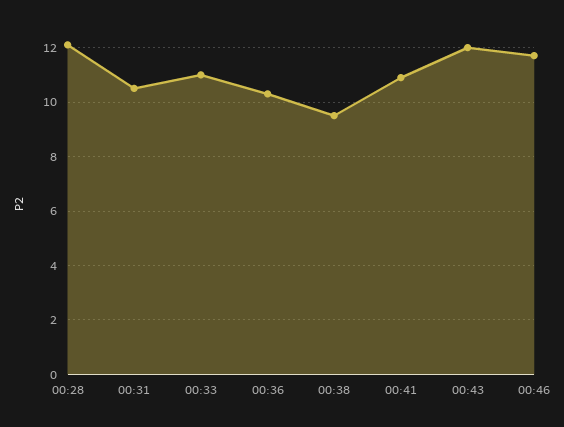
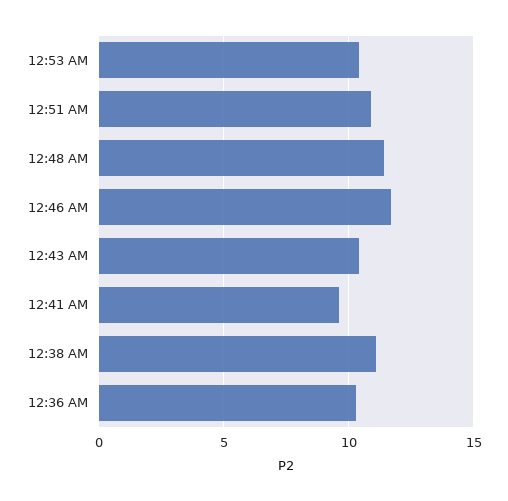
00:28: 12 -> none
00:31: 10.5 -> none
00:33: 11 -> none
00:38: 9.5 -> 11
00:41: 11 -> 9.5
00:43: 12 -> 10.5
12:53 AM: none -> 10.5
12:51 AM: none -> 11
12:48 AM: none -> 11.5

